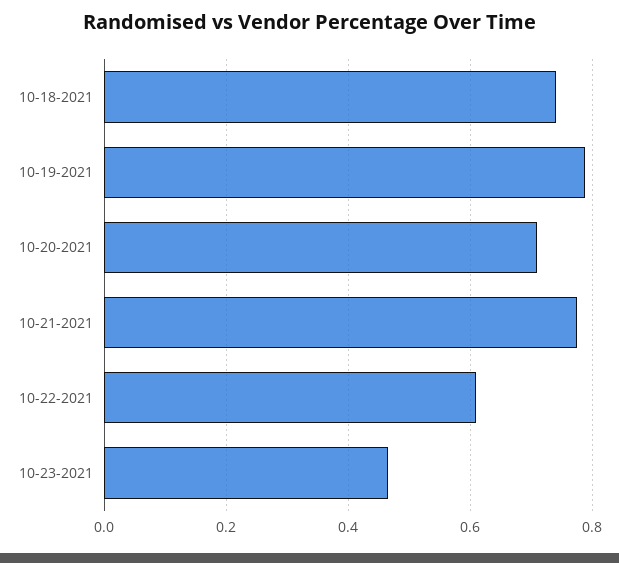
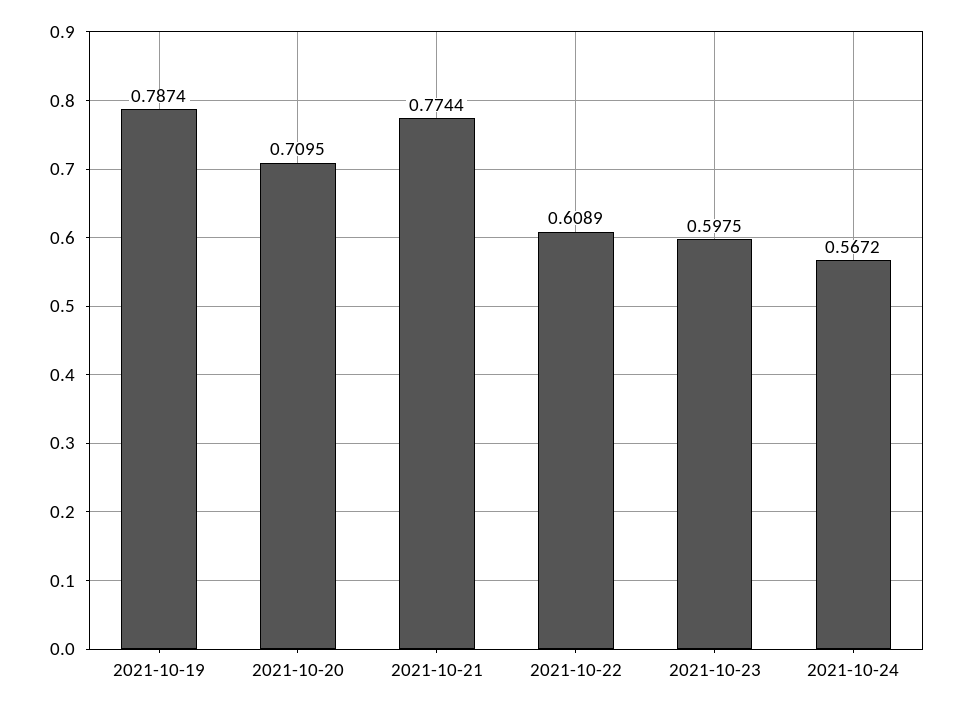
10-18-2021: 0.74 -> none
10-23-2021: 0.46 -> 0.5975
2021-10-24: none -> 0.5672

